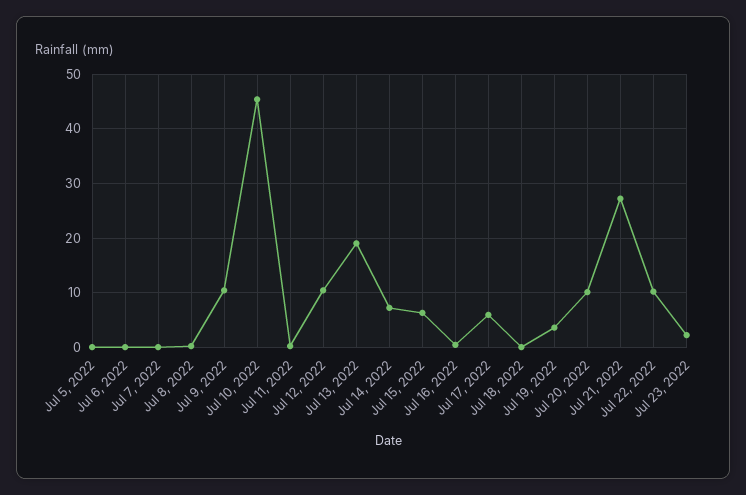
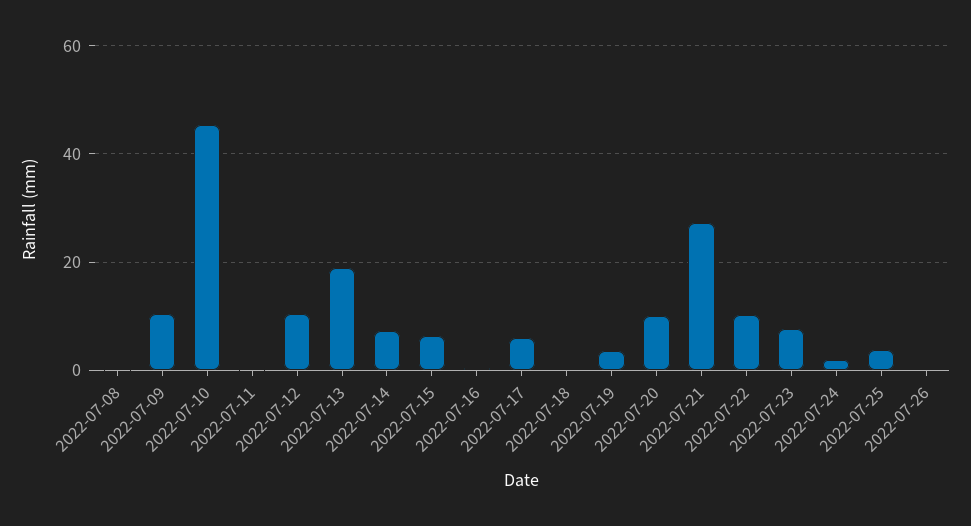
Jul 5, 2022: 0 -> none
Jul 6, 2022: 0 -> none
Jul 7, 2022: 0 -> none
Jul 23, 2022: 2 -> 8
2022-07-24: none -> 2
2022-07-25: none -> 4
2022-07-26: none -> 0

